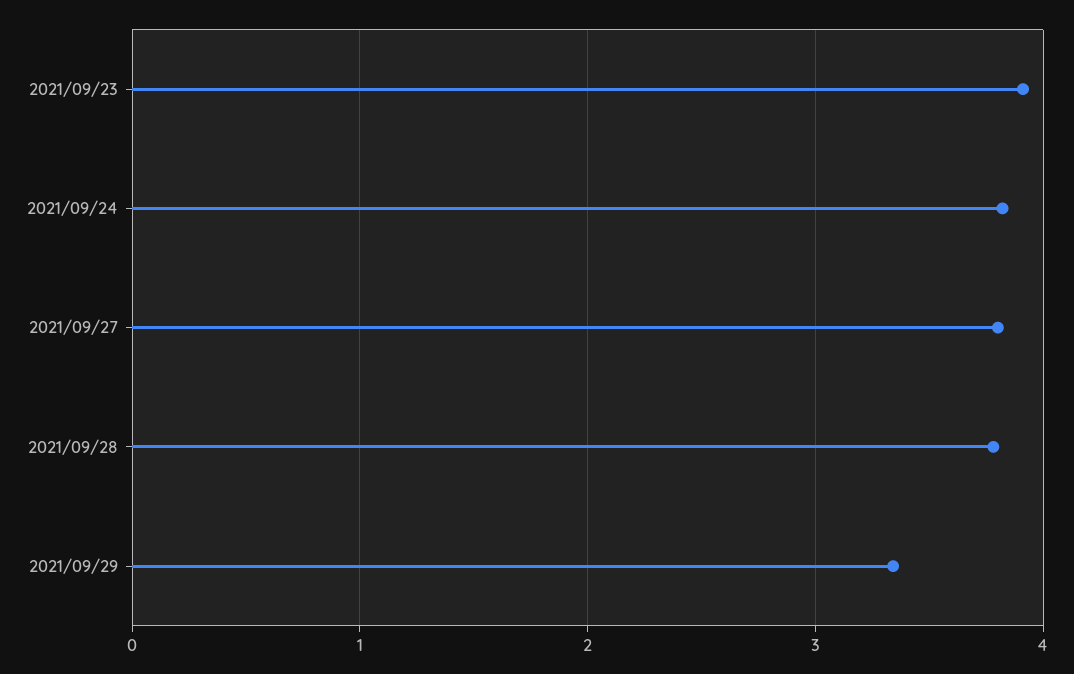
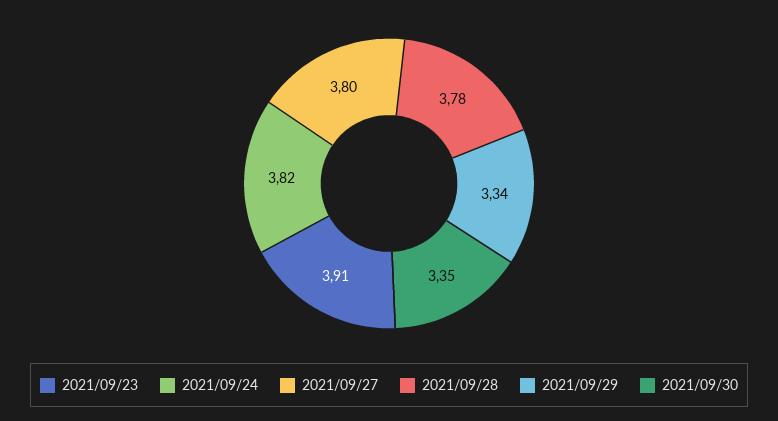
2021/09/30: none -> 3.35

